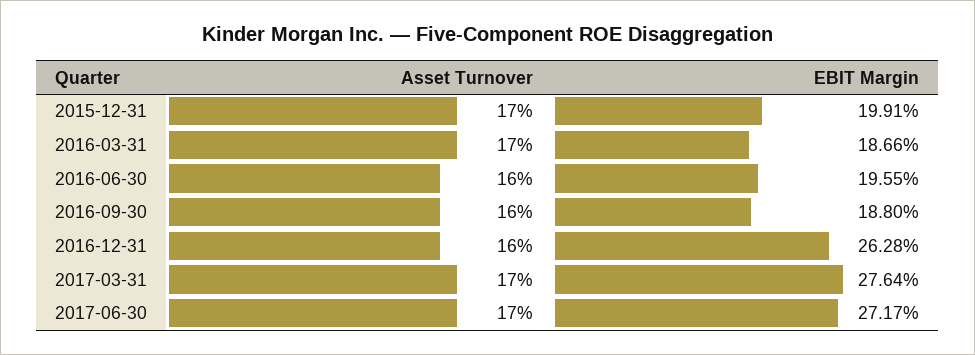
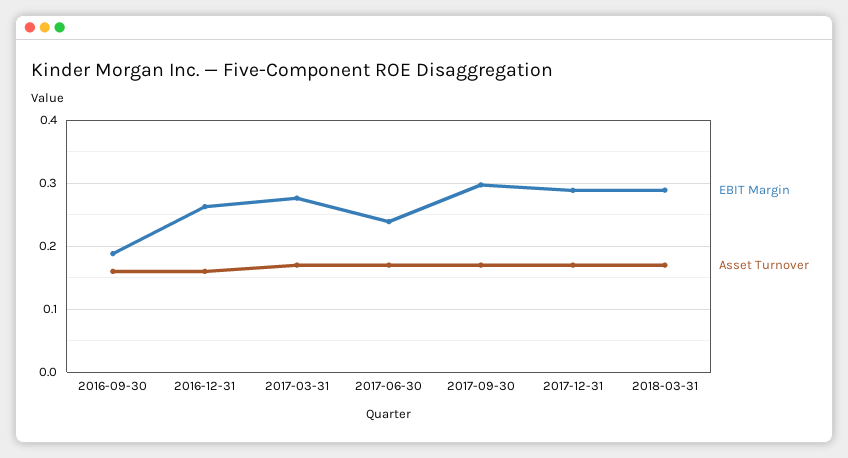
Asset Turnover, 2015-12-31: 0.17 -> none
EBIT Margin, 2015-12-31: 0.1991 -> none
Asset Turnover, 2016-03-31: 0.17 -> none
EBIT Margin, 2016-03-31: 0.1866 -> none
Asset Turnover, 2016-06-30: 0.16 -> none
EBIT Margin, 2016-06-30: 0.1955 -> none
EBIT Margin, 2017-06-30: 0.2717 -> 0.24
EBIT Margin, 2017-09-30: none -> 0.3
Asset Turnover, 2017-09-30: none -> 0.17
EBIT Margin, 2017-12-31: none -> 0.29
Asset Turnover, 2017-12-31: none -> 0.17
EBIT Margin, 2018-03-31: none -> 0.29
Asset Turnover, 2018-03-31: none -> 0.17

